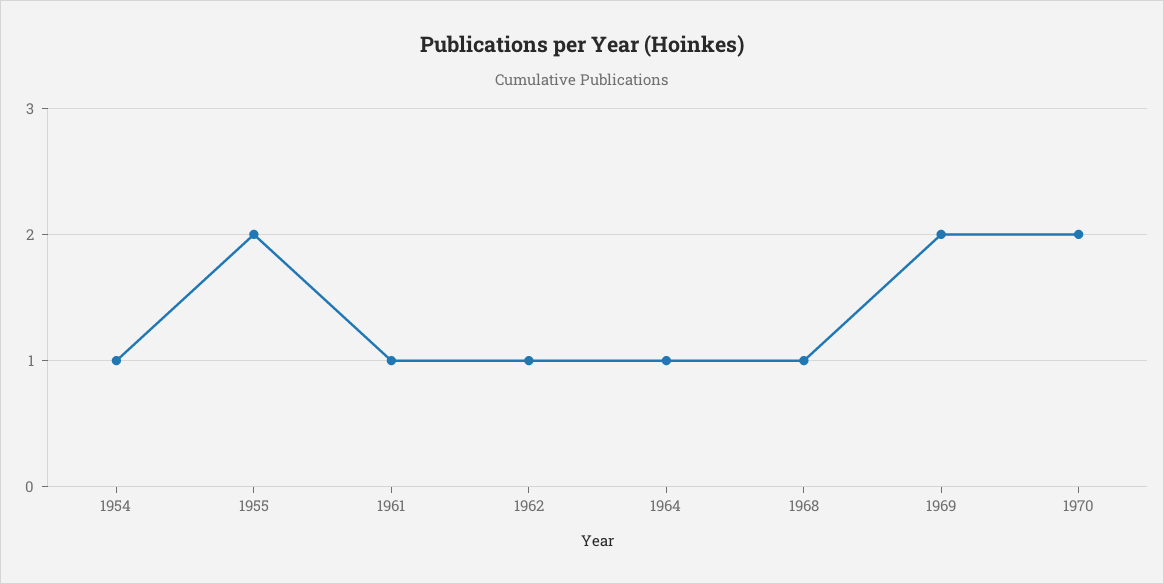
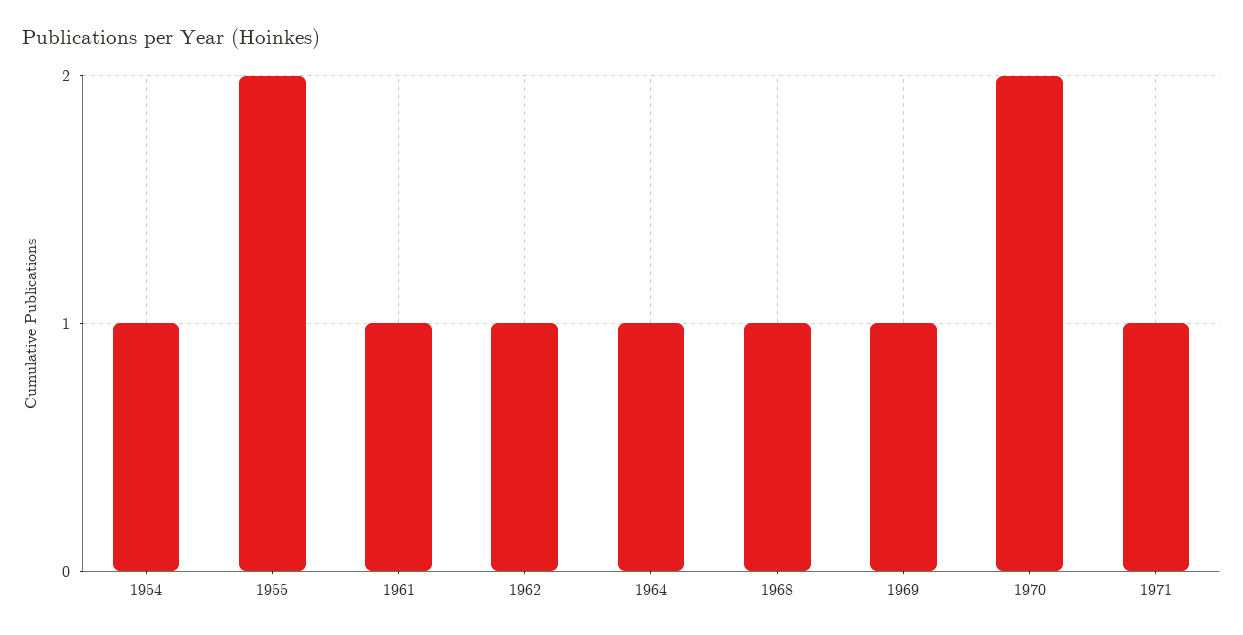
1969: 2 -> 1
1971: none -> 1

